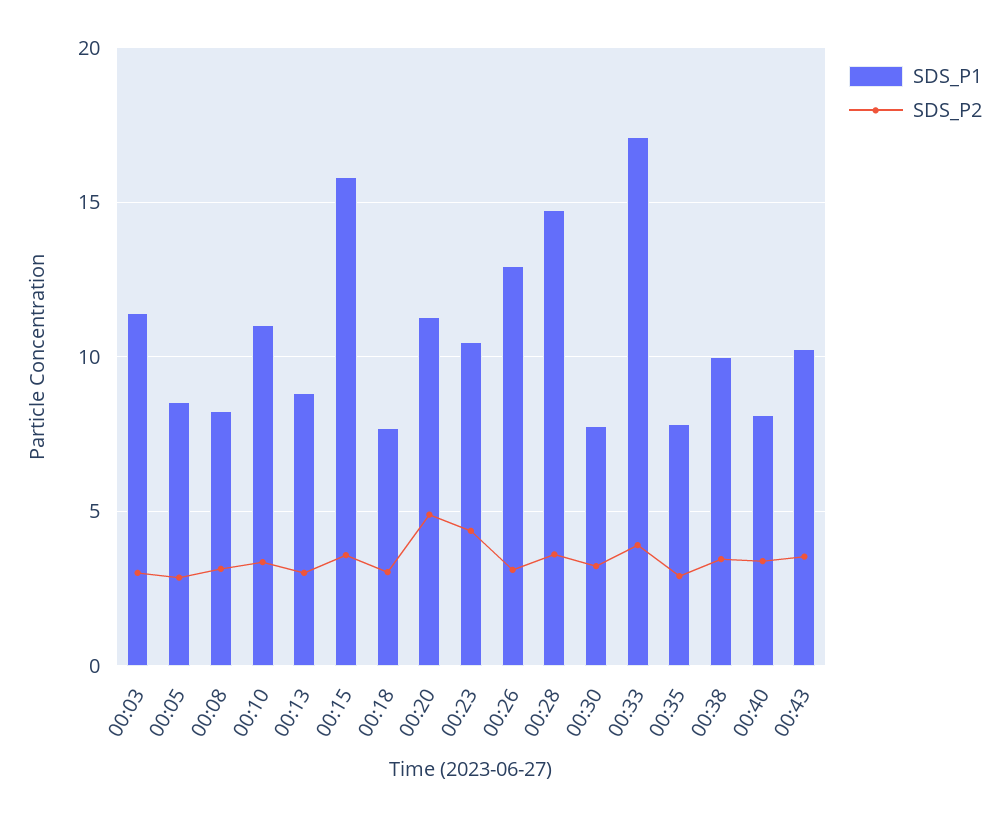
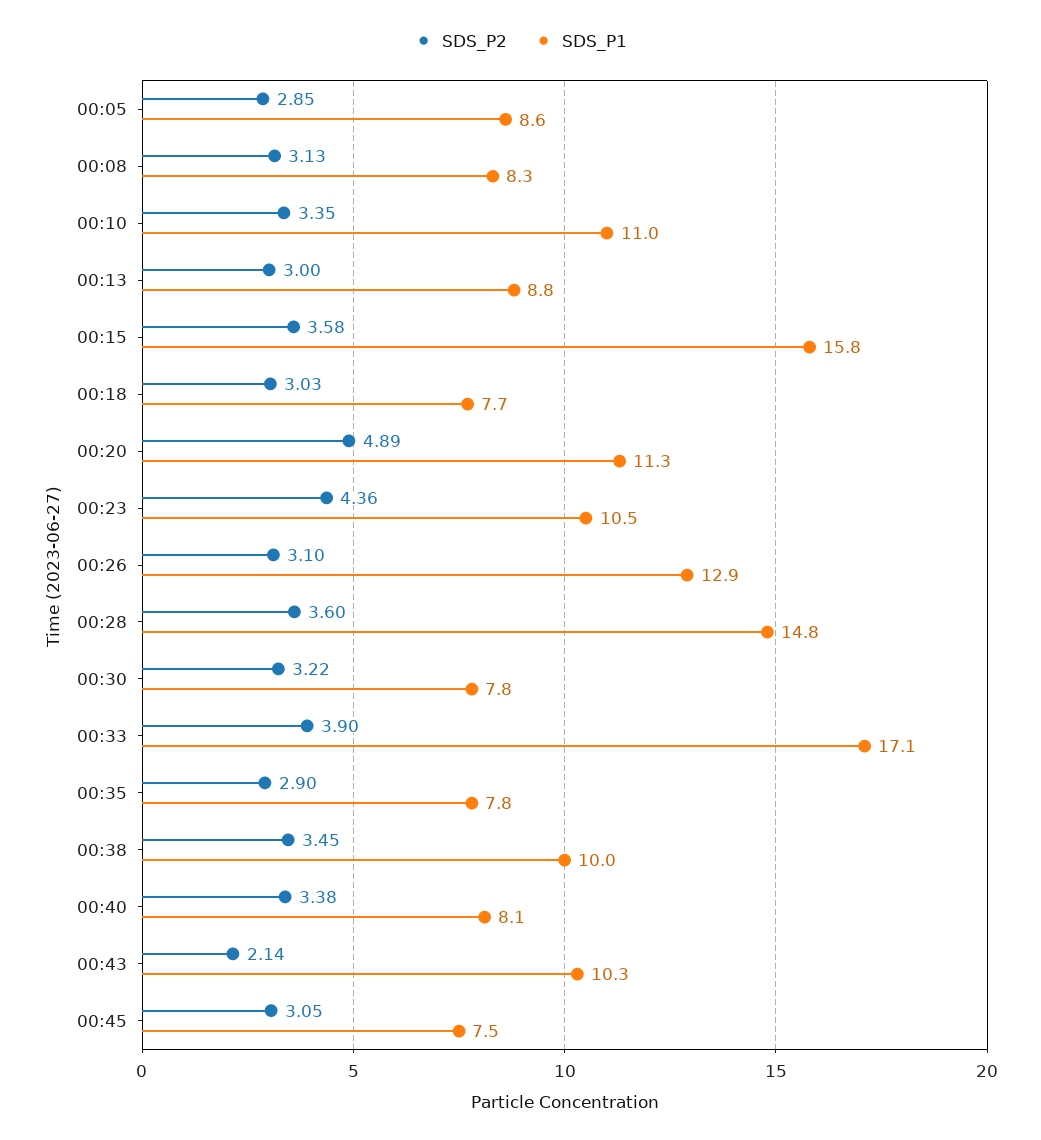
SDS_P1, 00:03: 11.5 -> none
SDS_P2, 00:03: 3 -> none
SDS_P2, 00:43: 3.5 -> 2.14
SDS_P2, 00:45: none -> 3.05
SDS_P1, 00:45: none -> 7.5

